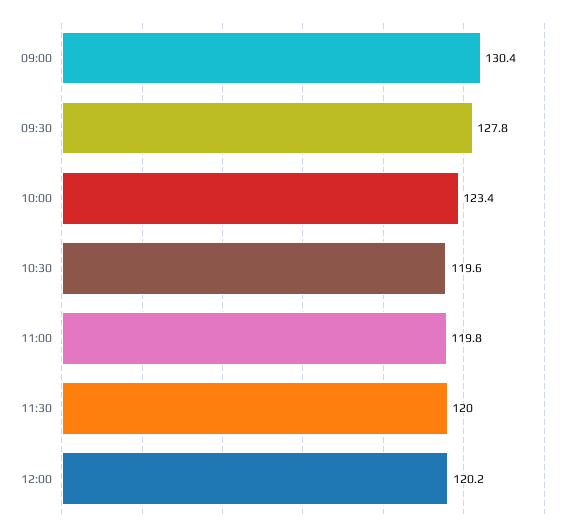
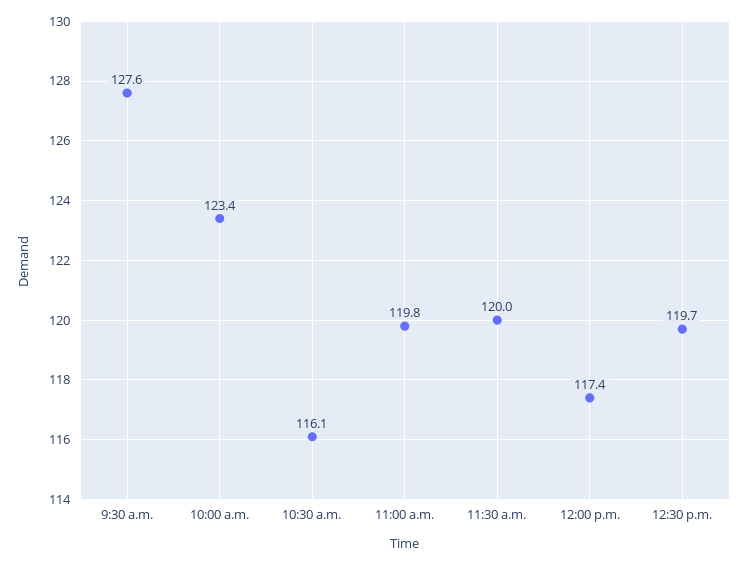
09:00: 130.4 -> none
09:30: 127.8 -> 127.6
10:30: 119.6 -> 116.1
12:00: 120.2 -> 117.4
12:30 p.m.: none -> 119.7

